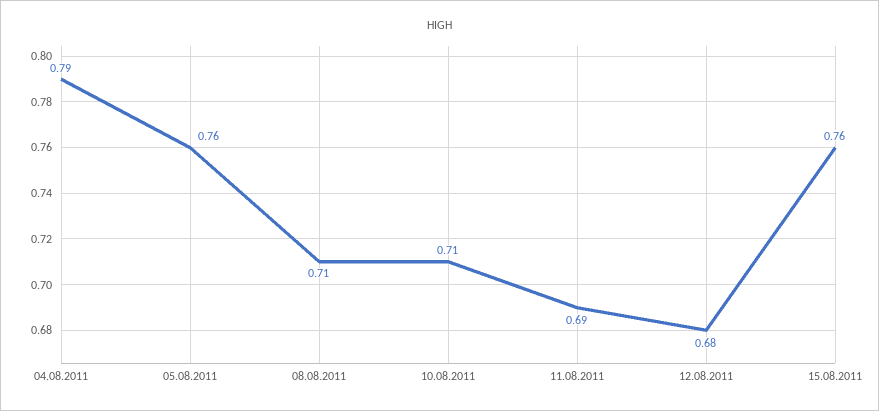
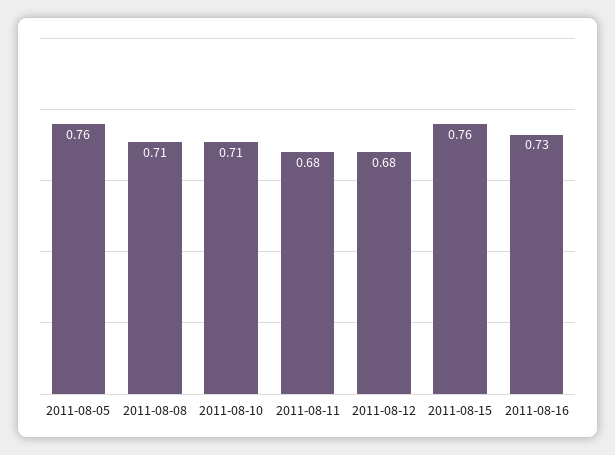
04.08.2011: 0.79 -> none
11.08.2011: 0.69 -> 0.68
2011-08-16: none -> 0.73

